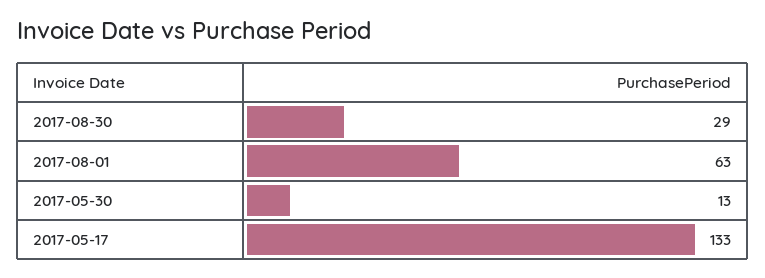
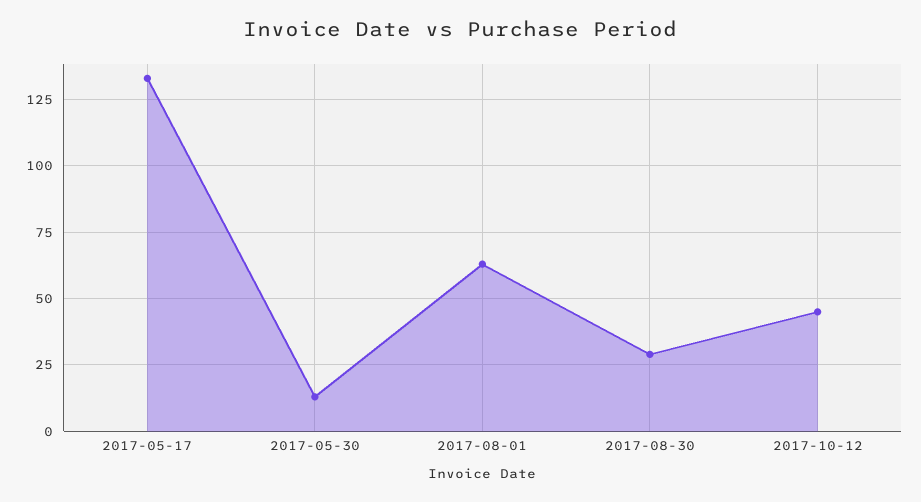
2017-10-12: none -> 45

